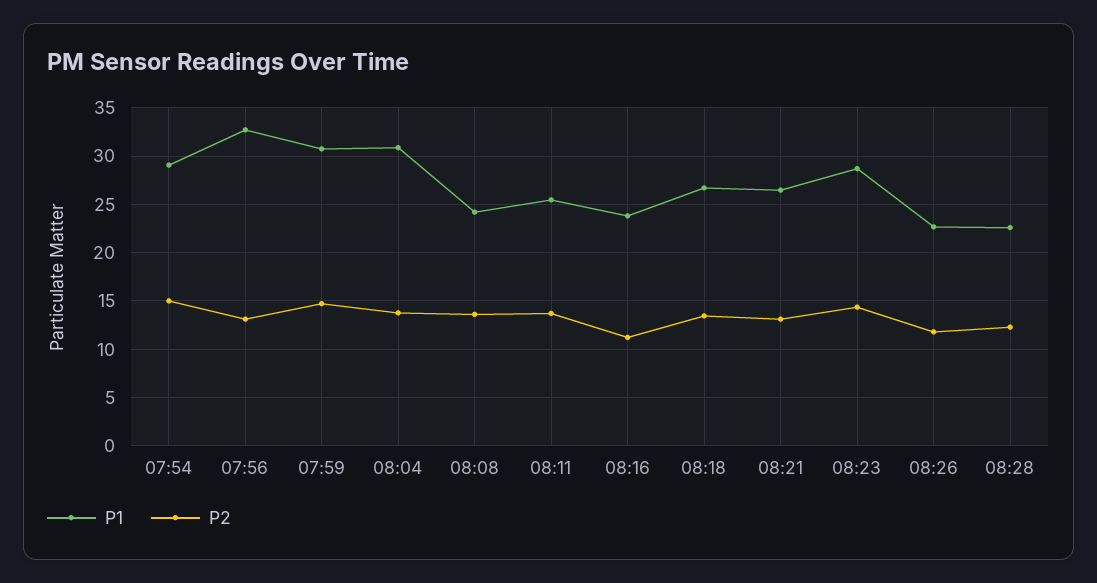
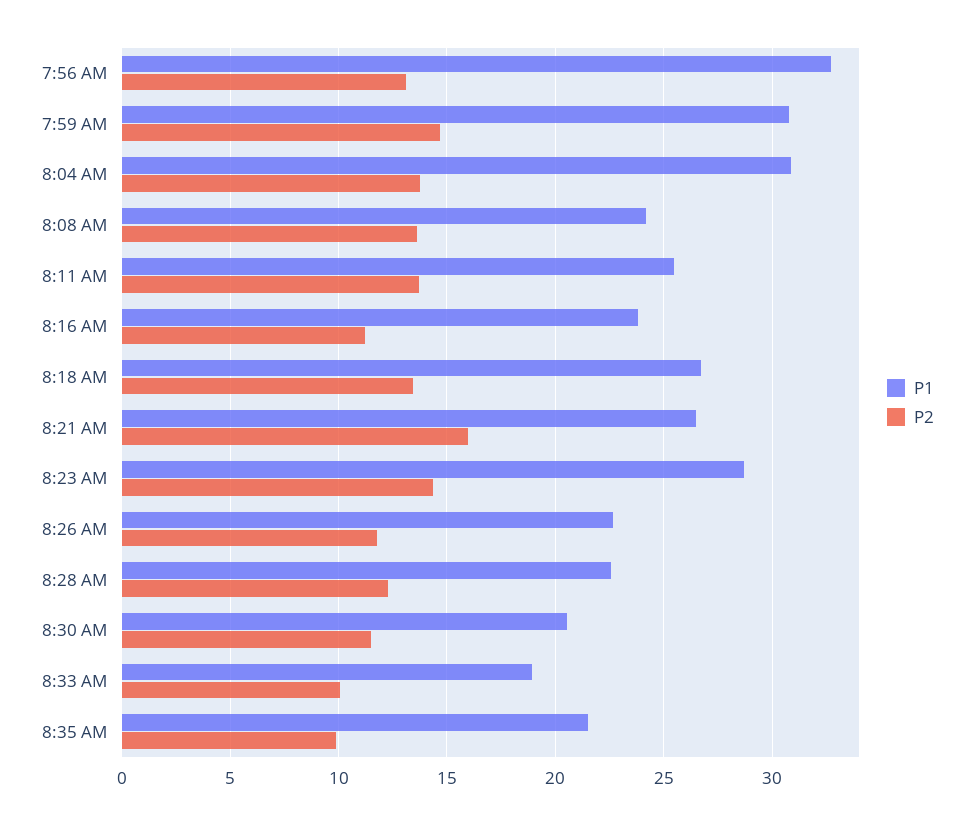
P1, 07:54: 29 -> none
P2, 07:54: 15 -> none
P2, 08:21: 13 -> 16
P1, 8:30 AM: none -> 20.5
P2, 8:30 AM: none -> 11.5
P1, 8:33 AM: none -> 19
P2, 8:33 AM: none -> 10
P1, 8:35 AM: none -> 21.5
P2, 8:35 AM: none -> 10

